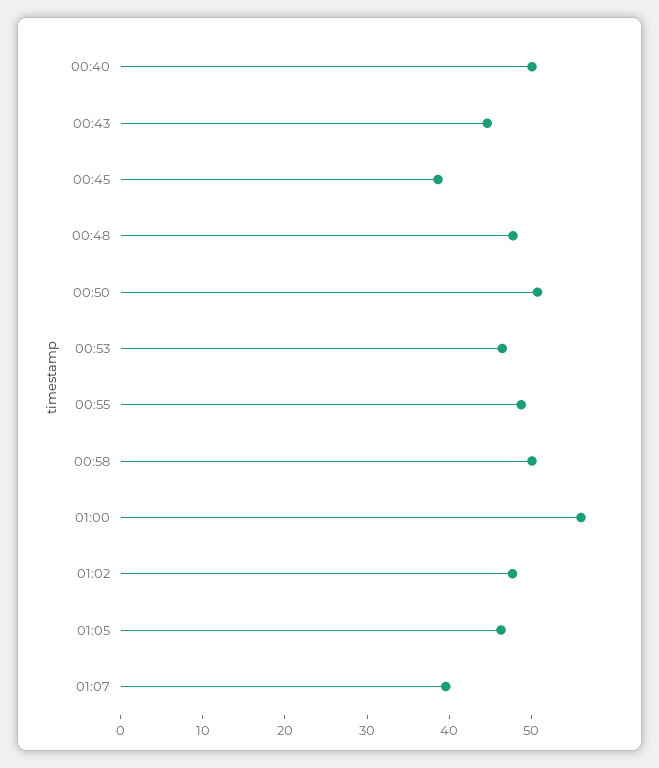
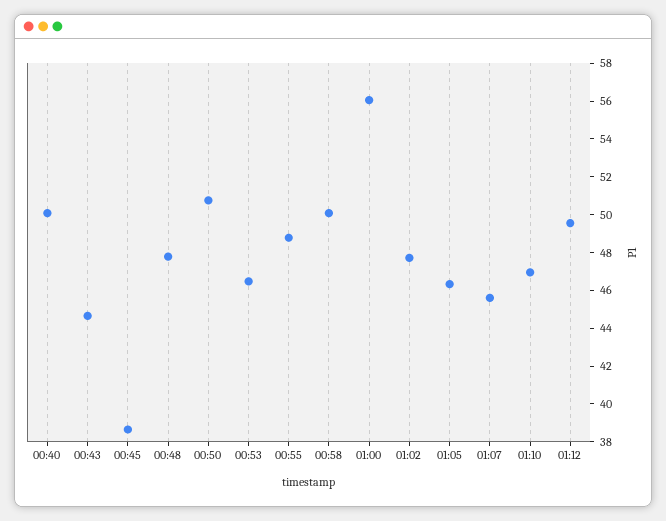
01:07: 40 -> 45.5
01:10: none -> 47
01:12: none -> 49.5

